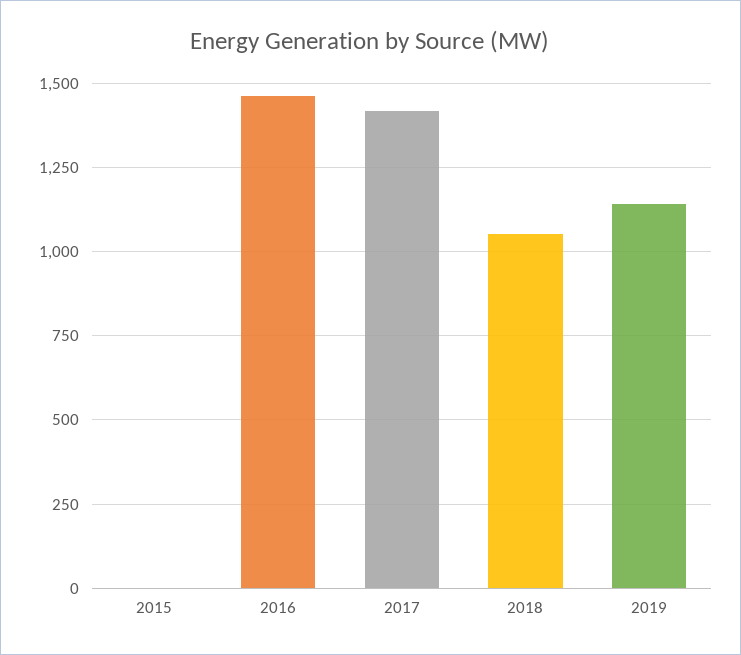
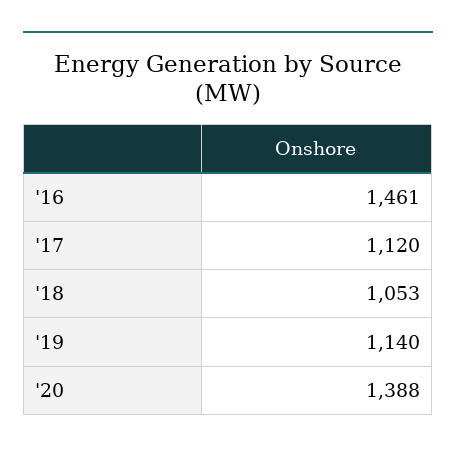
2015: 0 -> none
2017: 1425 -> 1120
'20: none -> 1388

